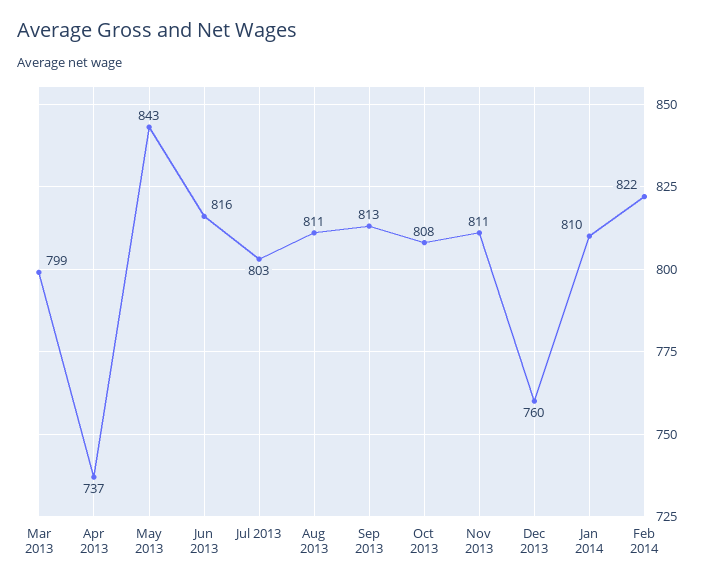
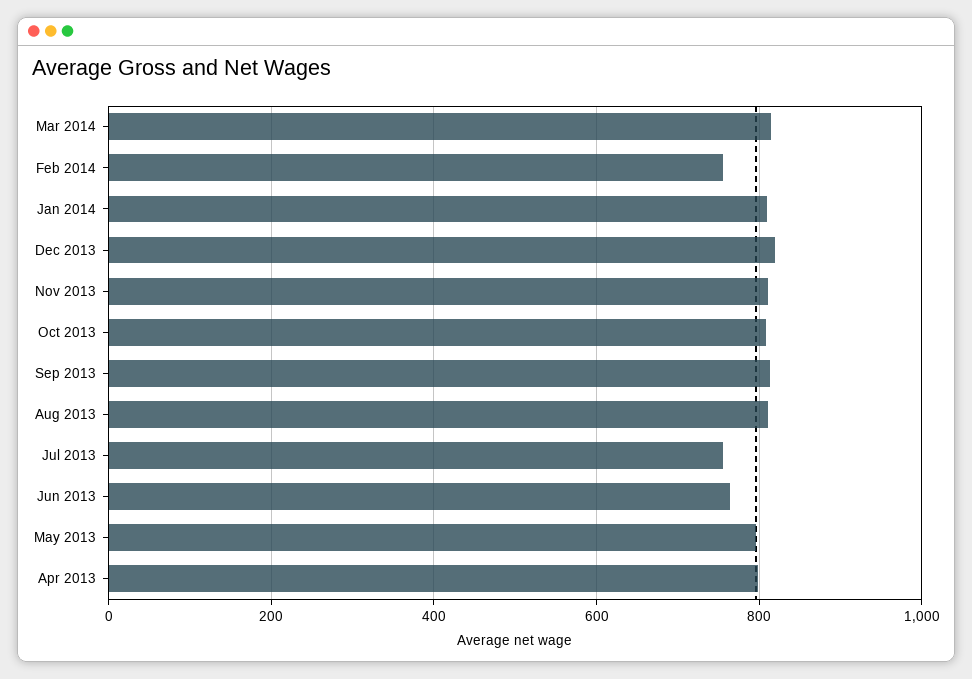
Mar 2013: 799 -> none
Apr 2013: 737 -> 800
May 2013: 843 -> 800
Jun 2013: 816 -> 760
Jul 2013: 803 -> 760
Dec 2013: 760 -> 820
Feb 2014: 822 -> 760
Mar 2014: none -> 820

